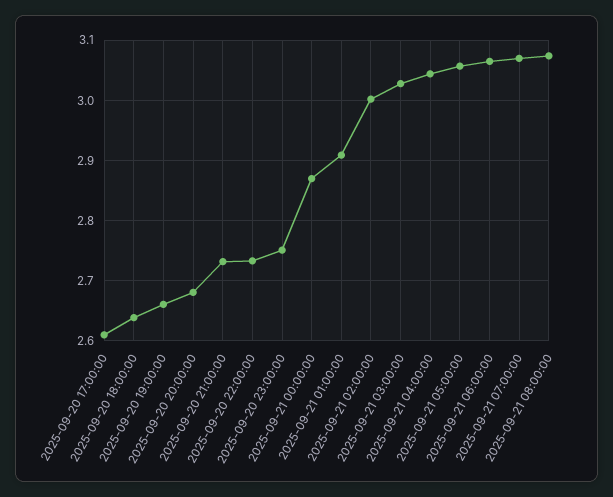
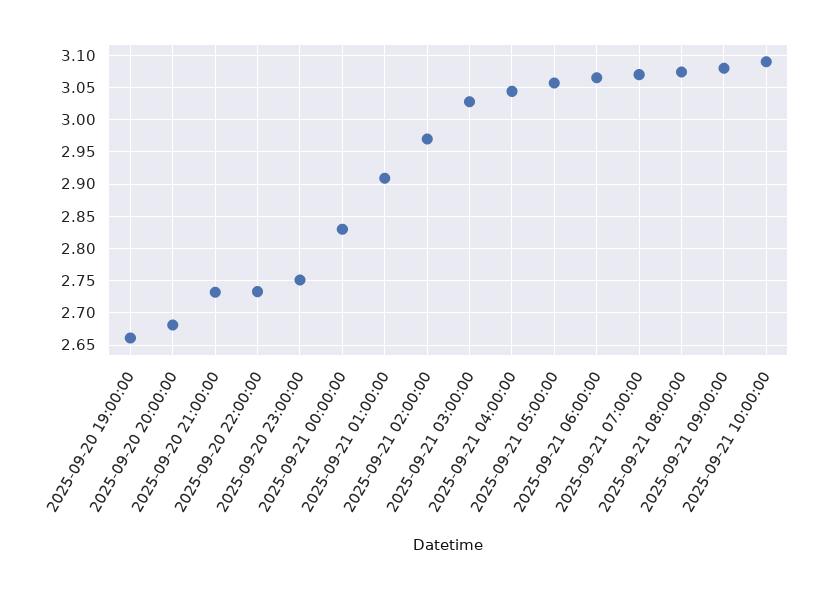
2025-09-20 17:00:00: 2.61 -> none
2025-09-20 18:00:00: 2.64 -> none
2025-09-21 00:00:00: 2.87 -> 2.83
2025-09-21 02:00:00: 3 -> 2.97
2025-09-21 09:00:00: none -> 3.08
2025-09-21 10:00:00: none -> 3.09

